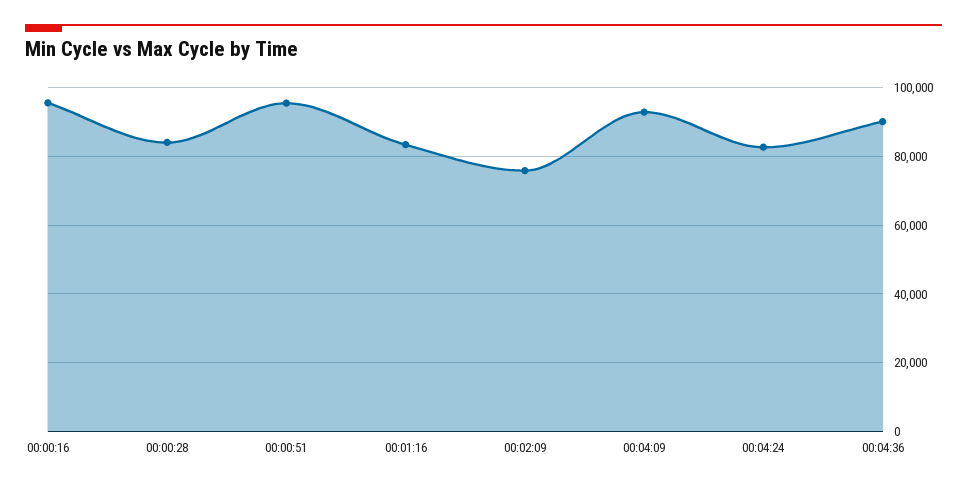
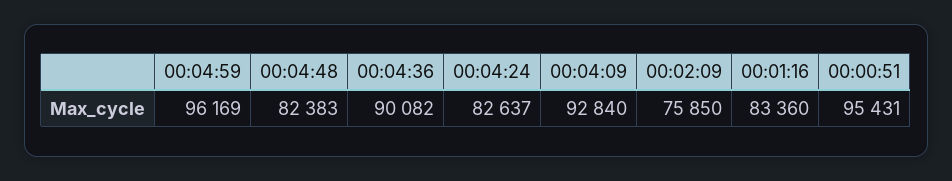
00:00:16: 96000 -> none
00:00:28: 84000 -> none
00:04:59: none -> 96169
00:04:48: none -> 82383

